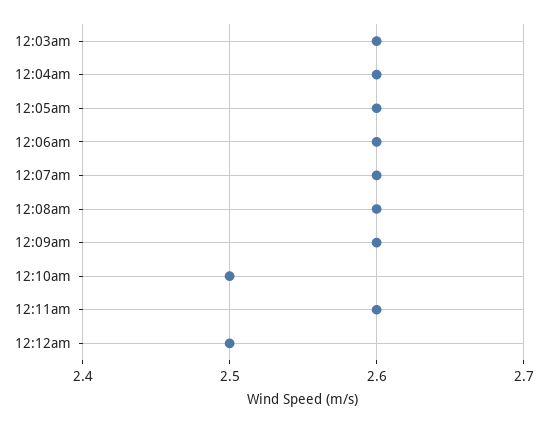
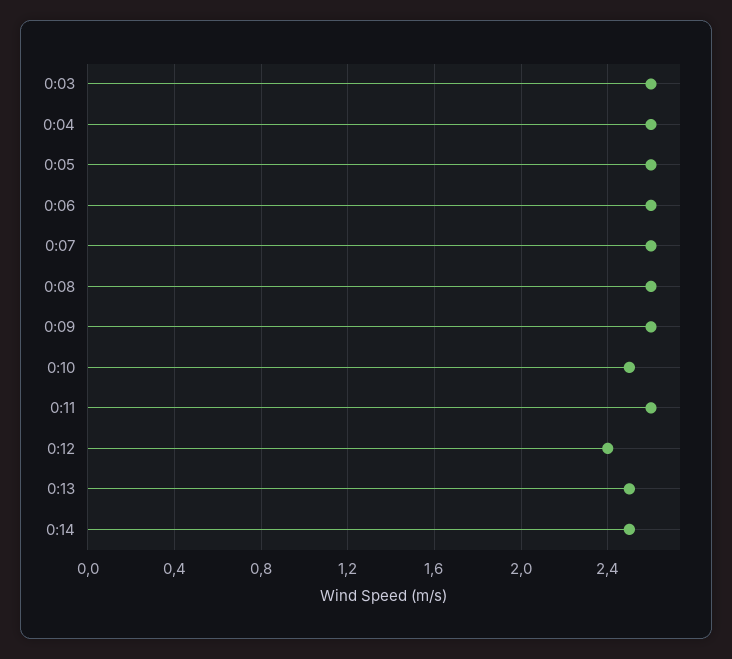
12:12am: 2.5 -> 2.4
0:13: none -> 2.5
0:14: none -> 2.5

